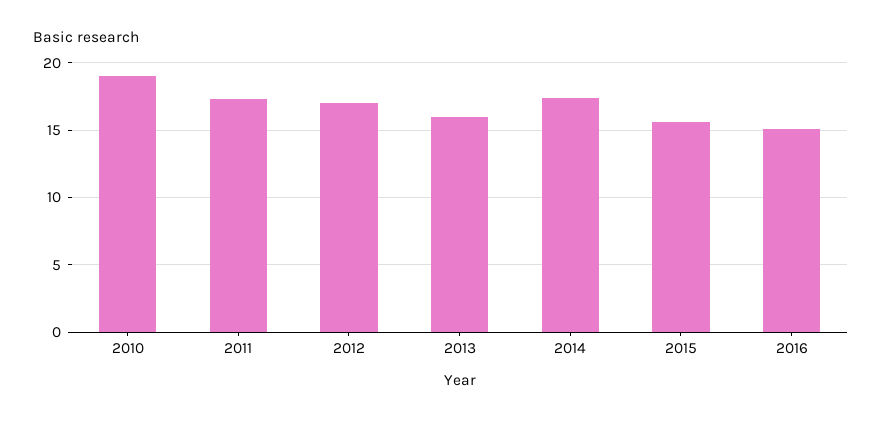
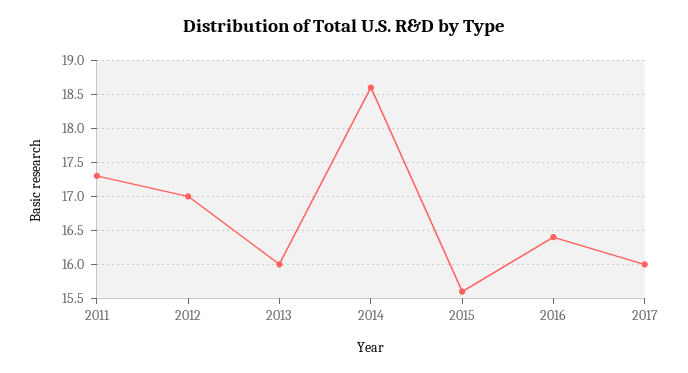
2010: 19 -> none
2014: 17.5 -> 18.6
2016: 15 -> 16.4
2017: none -> 16

